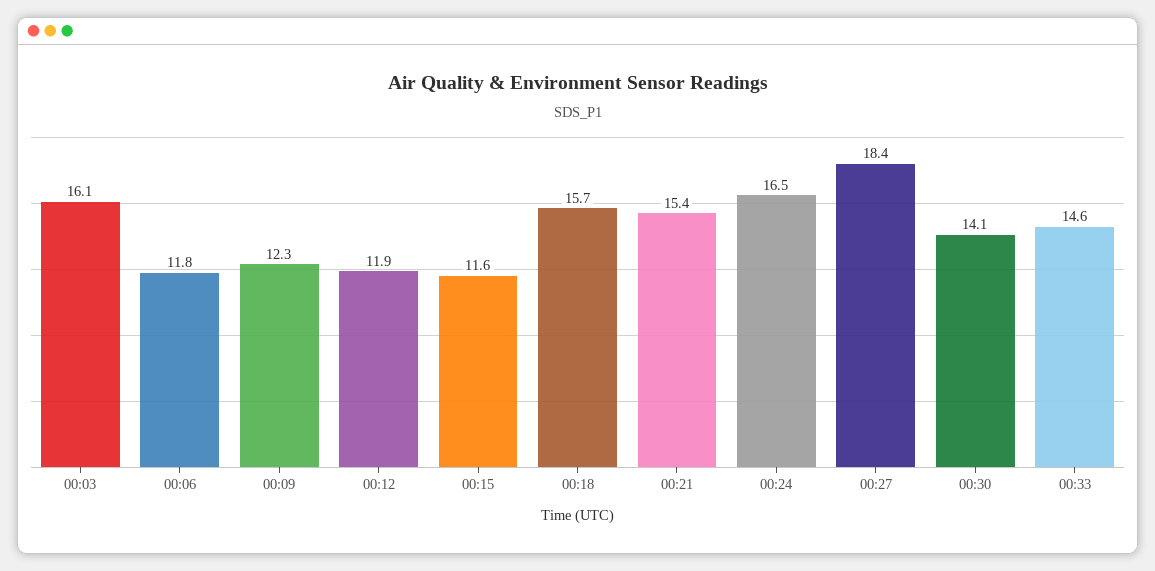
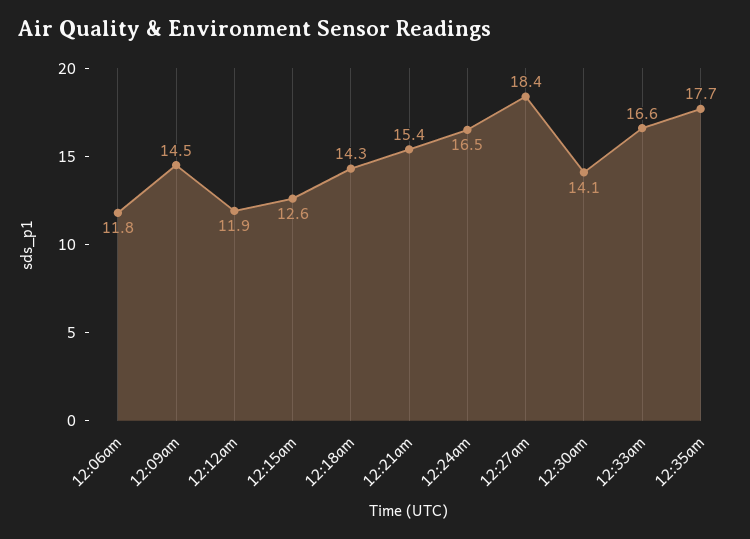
00:03: 16.1 -> none
00:09: 12.3 -> 14.5
00:15: 11.6 -> 12.6
00:18: 15.7 -> 14.3
00:33: 14.6 -> 16.6
12:35am: none -> 17.7

